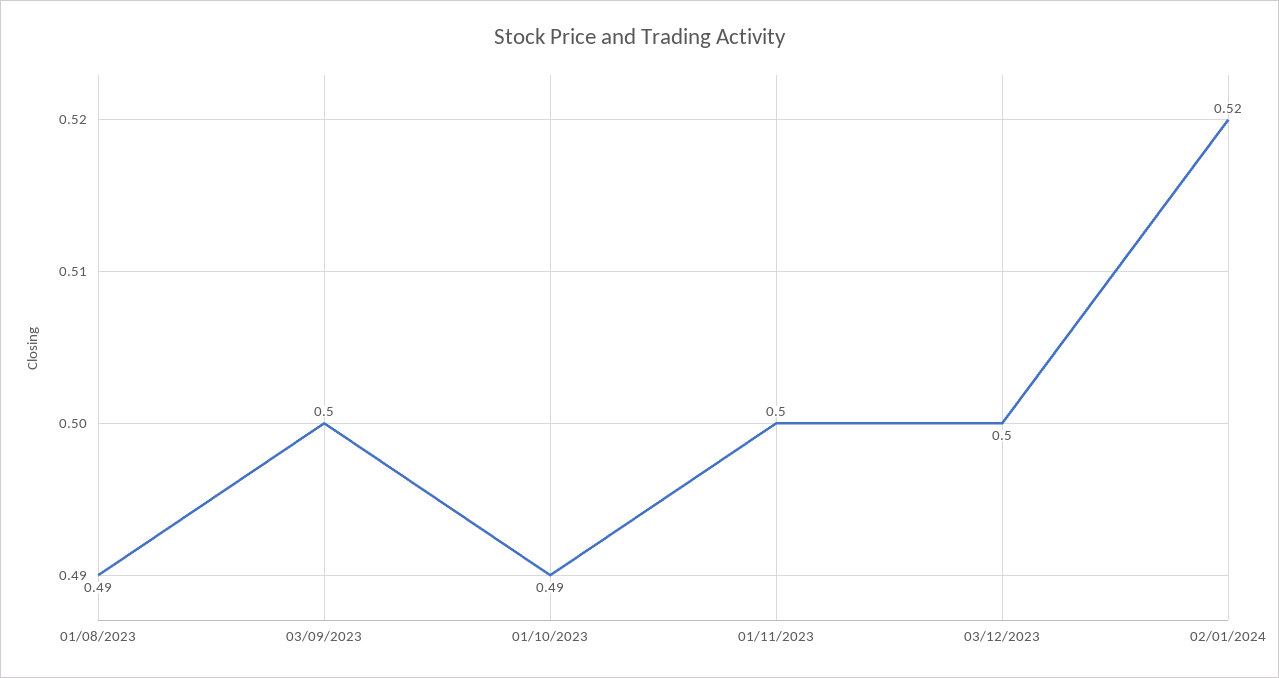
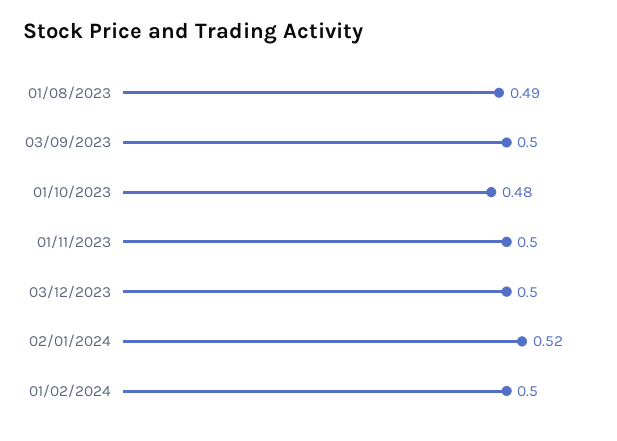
01/10/2023: 0.49 -> 0.48
01/02/2024: none -> 0.5

